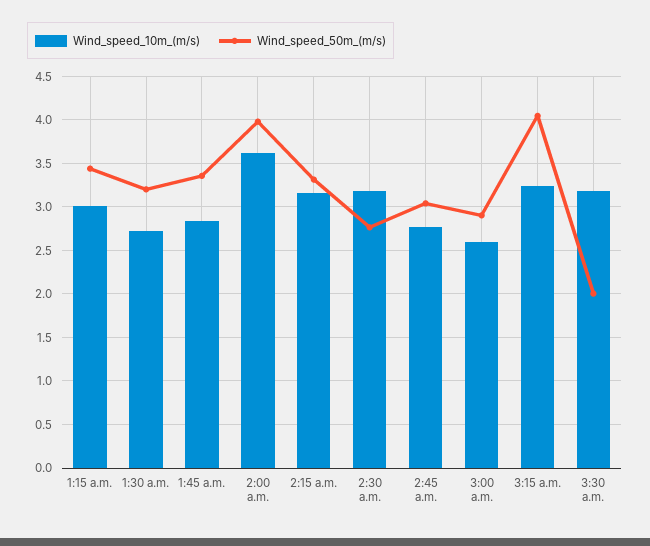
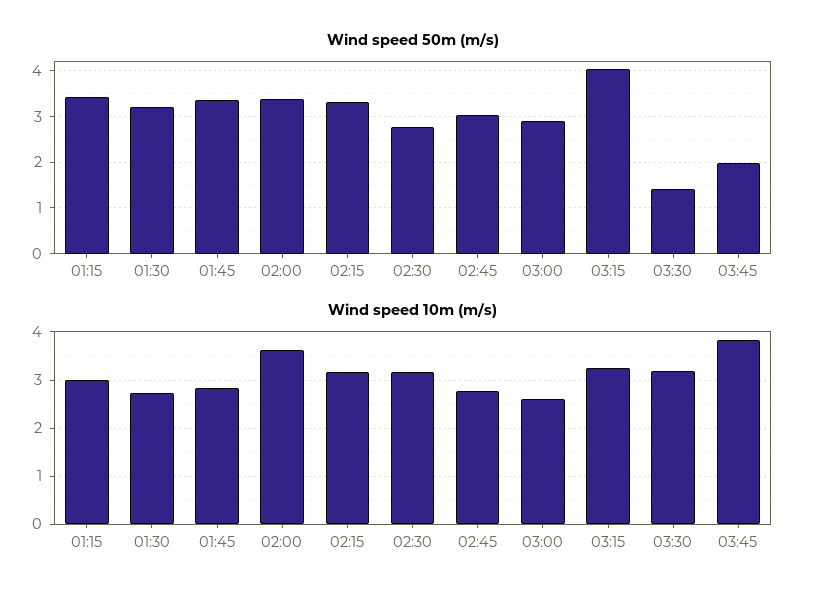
Wind_speed_50m_(m/s), 2:00 a.m.: 4 -> 3.4
Wind_speed_50m_(m/s), 3:30 a.m.: 2 -> 1.4
Wind_speed_50m_(m/s), 03:45: none -> 2
Wind_speed_10m_(m/s), 03:45: none -> 3.8

